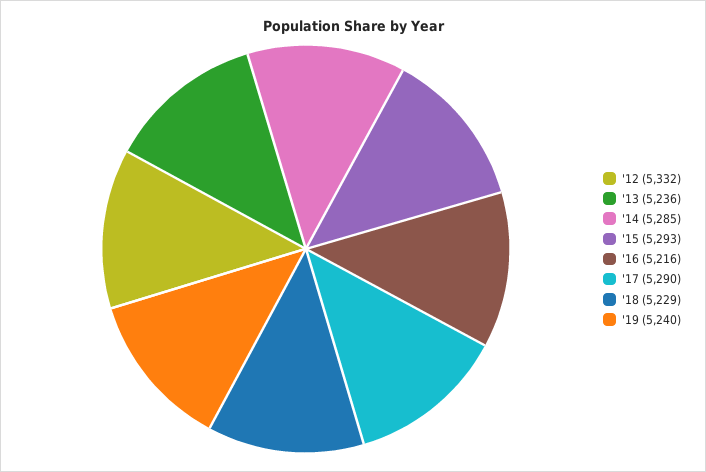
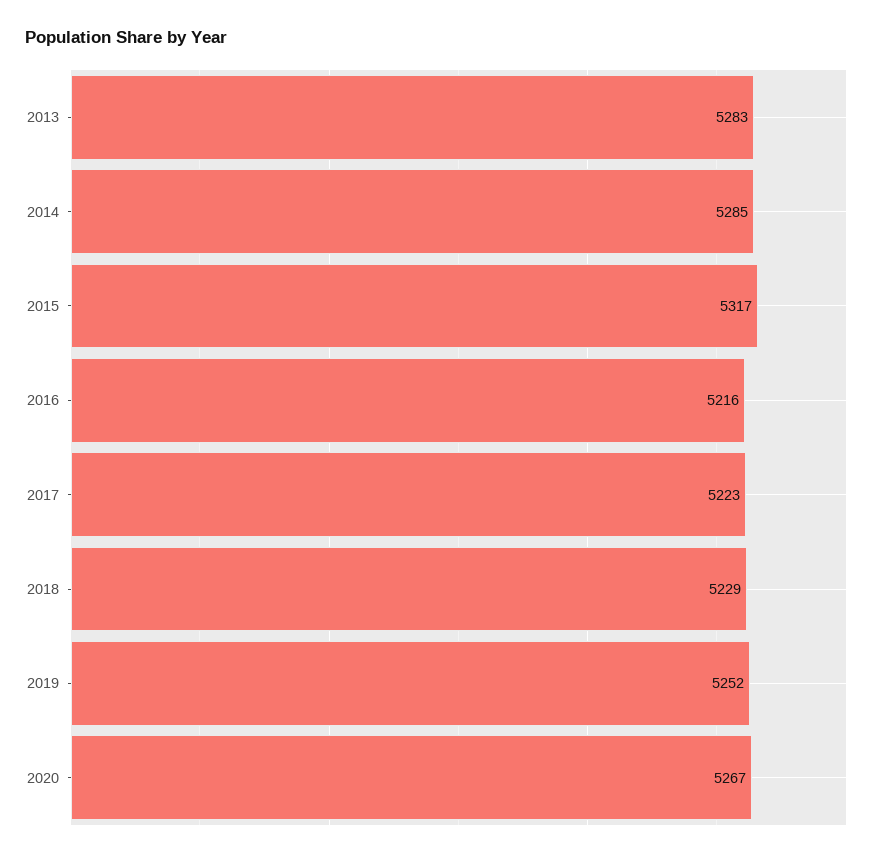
'12: 5332 -> none
'13: 5236 -> 5283
'15: 5293 -> 5317
'17: 5290 -> 5223
'19: 5240 -> 5252
2020: none -> 5267

